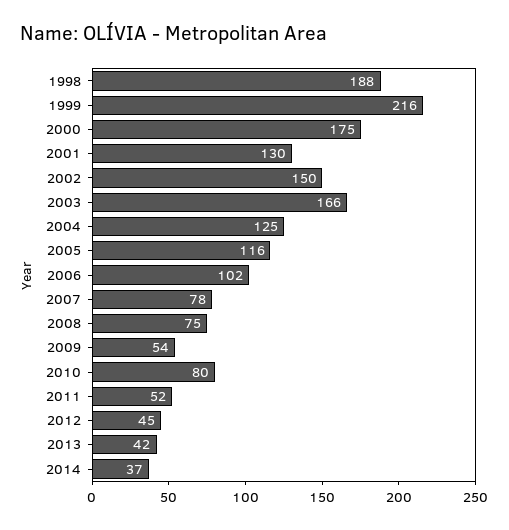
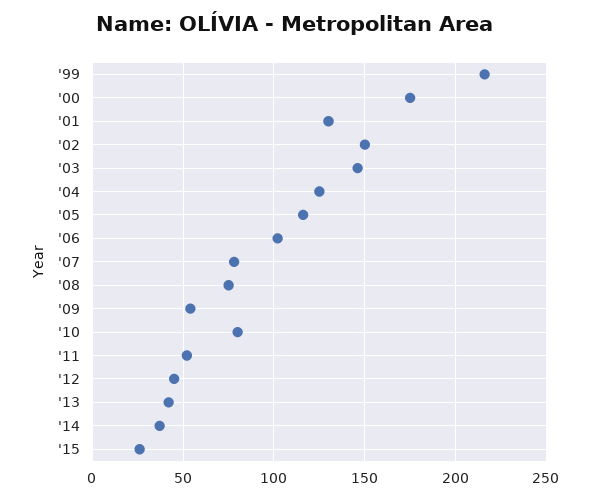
1998: 188 -> none
2003: 166 -> 145
'15: none -> 25

